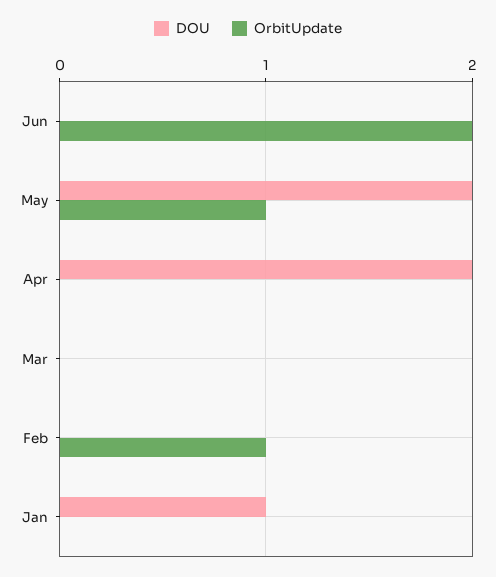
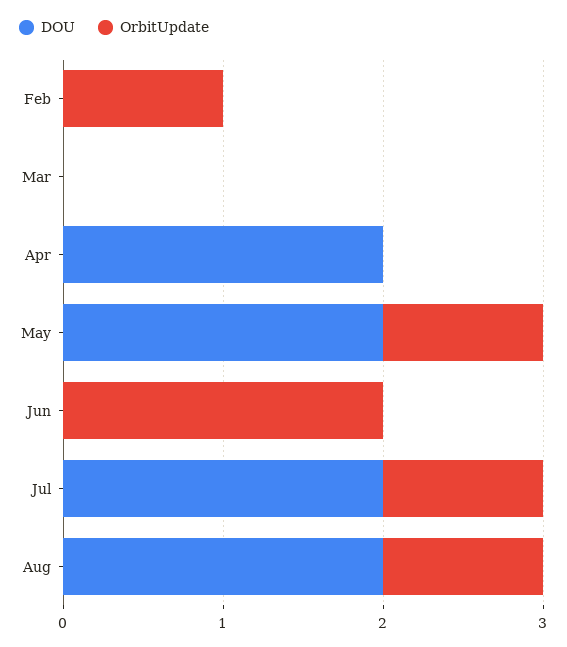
DOU, Jan: 1 -> none
OrbitUpdate, Jan: 0 -> none
DOU, Jul: none -> 2
OrbitUpdate, Jul: none -> 1
DOU, Aug: none -> 2
OrbitUpdate, Aug: none -> 1

